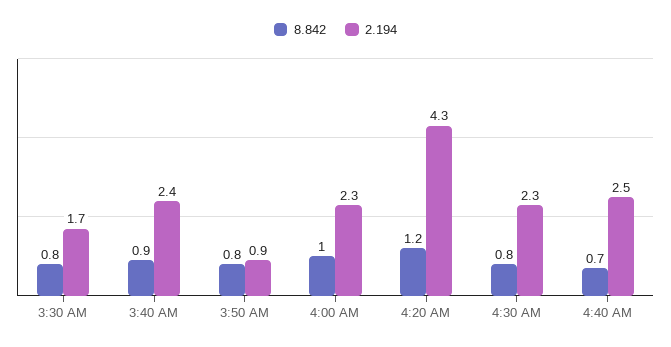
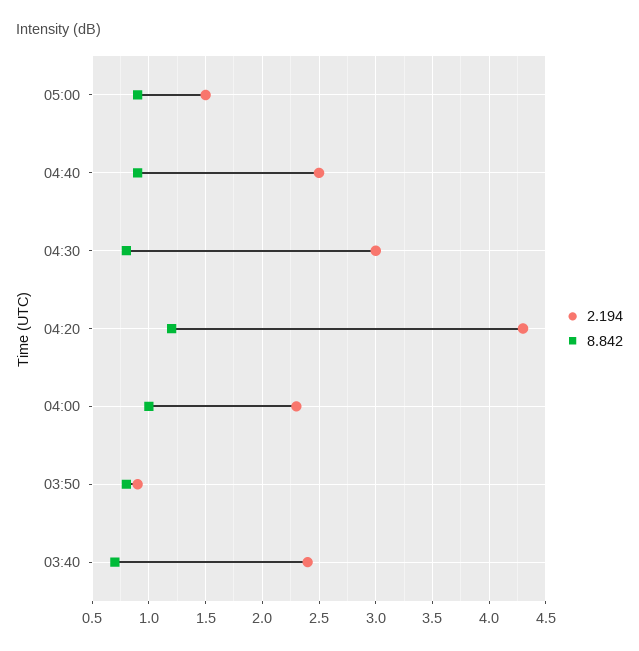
8.842, 3:30 AM: 0.8 -> none
2.194, 3:30 AM: 1.7 -> none
8.842, 3:40 AM: 0.9 -> 0.7
2.194, 4:30 AM: 2.3 -> 3
8.842, 4:40 AM: 0.7 -> 0.9
2.194, 05:00: none -> 1.5
8.842, 05:00: none -> 0.9

